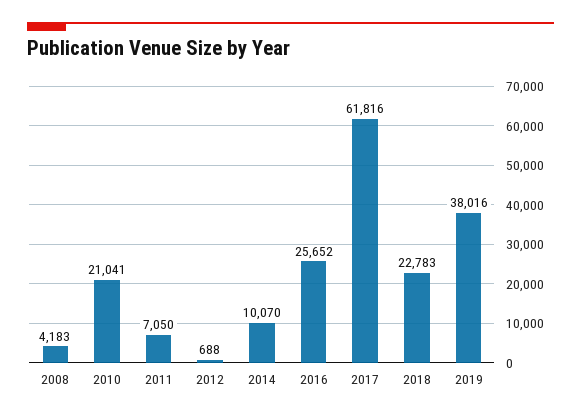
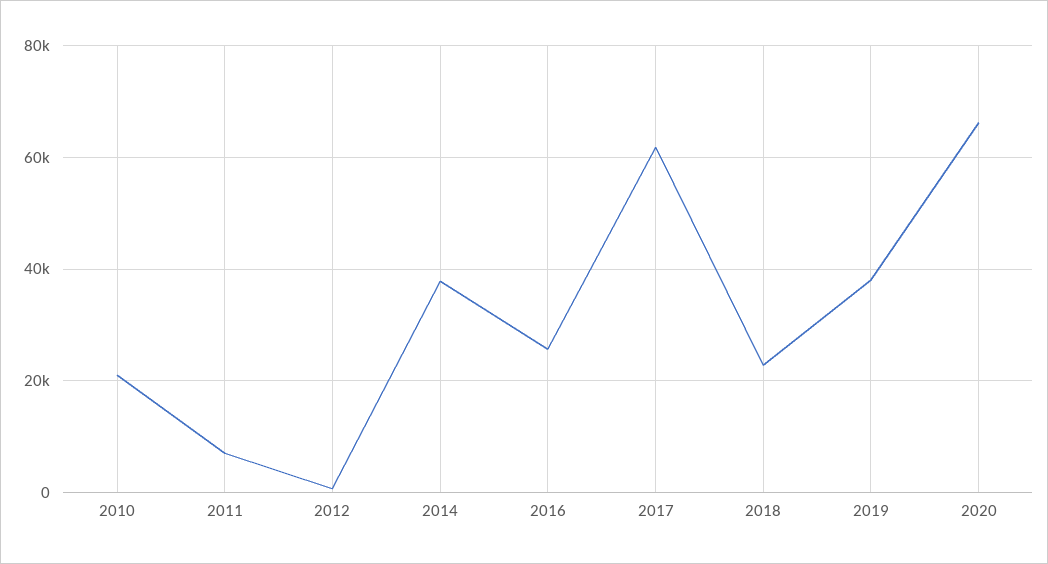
2008: 4183 -> none
2014: 10070 -> 38000
2020: none -> 66000

